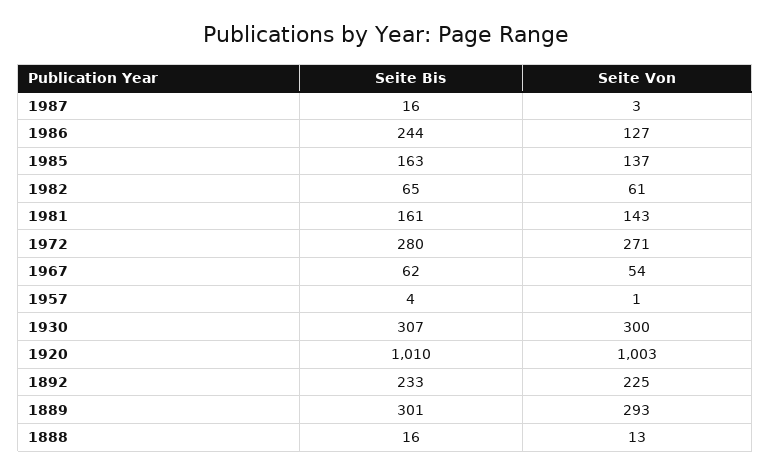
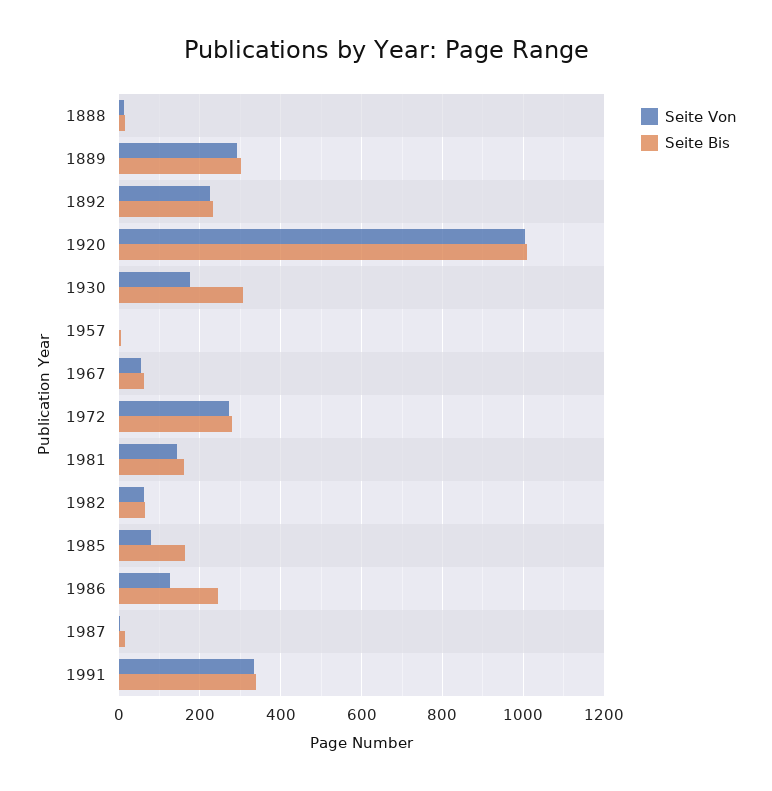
Seite Von, 1985: 137 -> 80
Seite Von, 1930: 300 -> 180
Seite Von, 1991: none -> 340
Seite Bis, 1991: none -> 340

